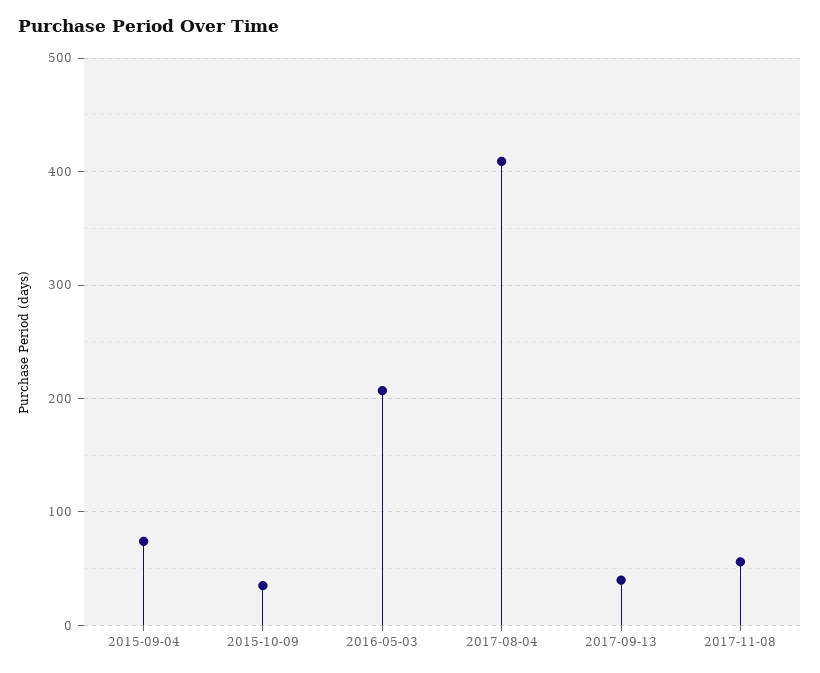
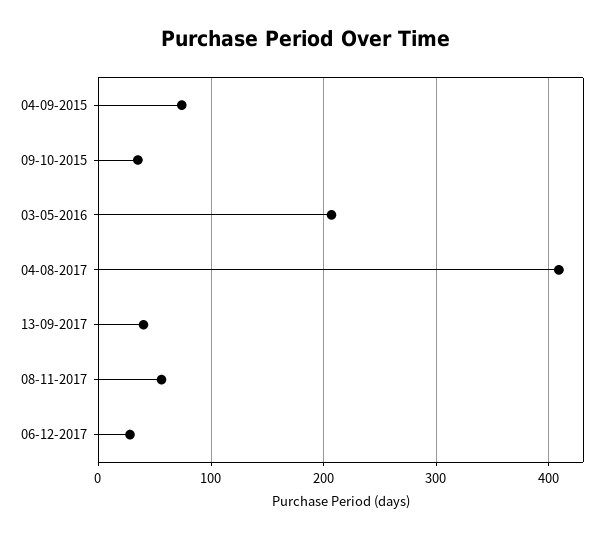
06-12-2017: none -> 30

